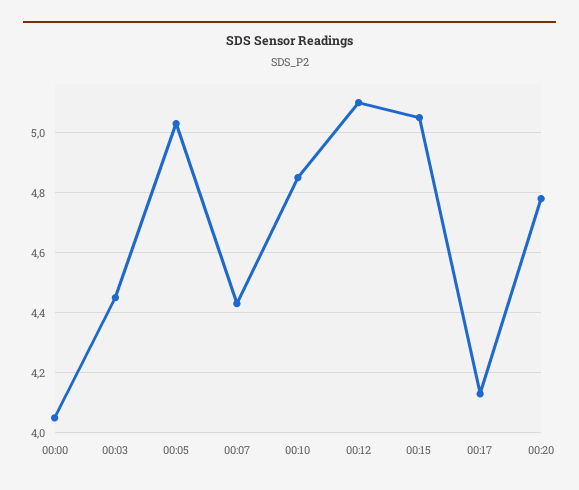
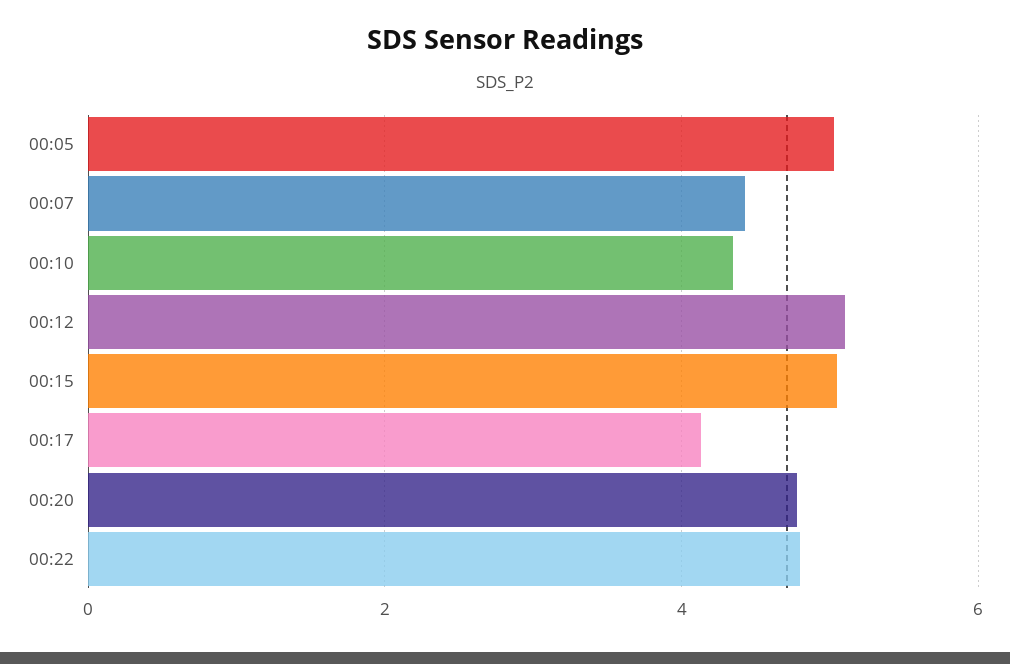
00:00: 4.05 -> none
00:03: 4.45 -> none
00:10: 4.85 -> 4.4
00:22: none -> 4.8

